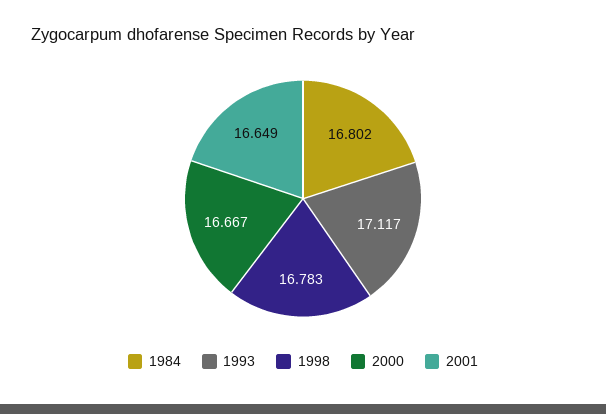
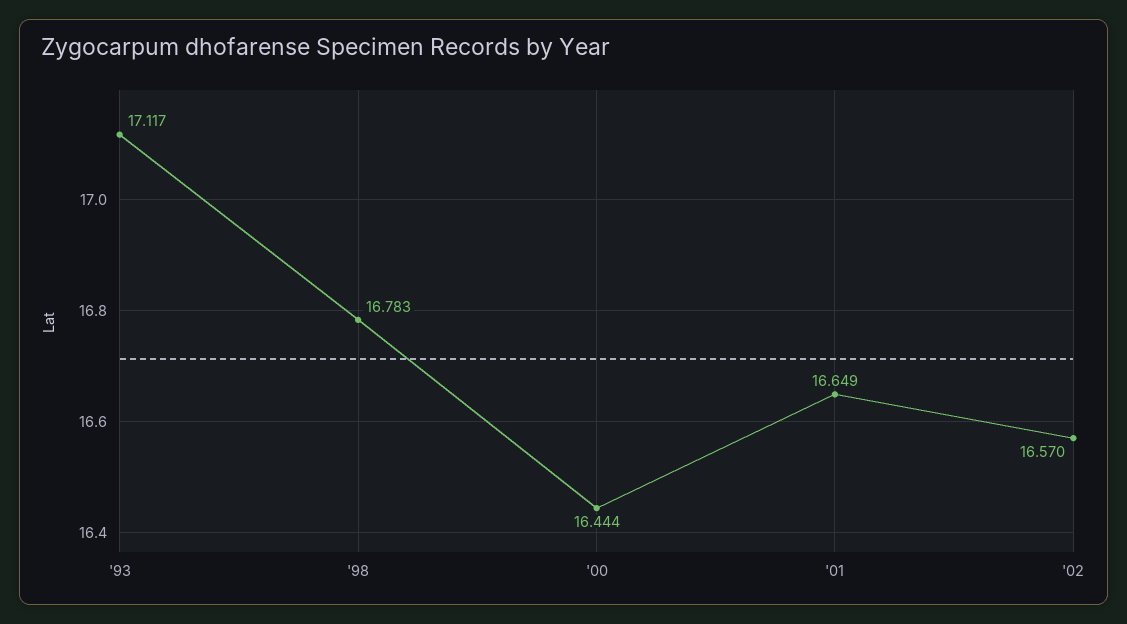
1984: 16.802 -> none
2000: 16.667 -> 16.444
'02: none -> 16.57

